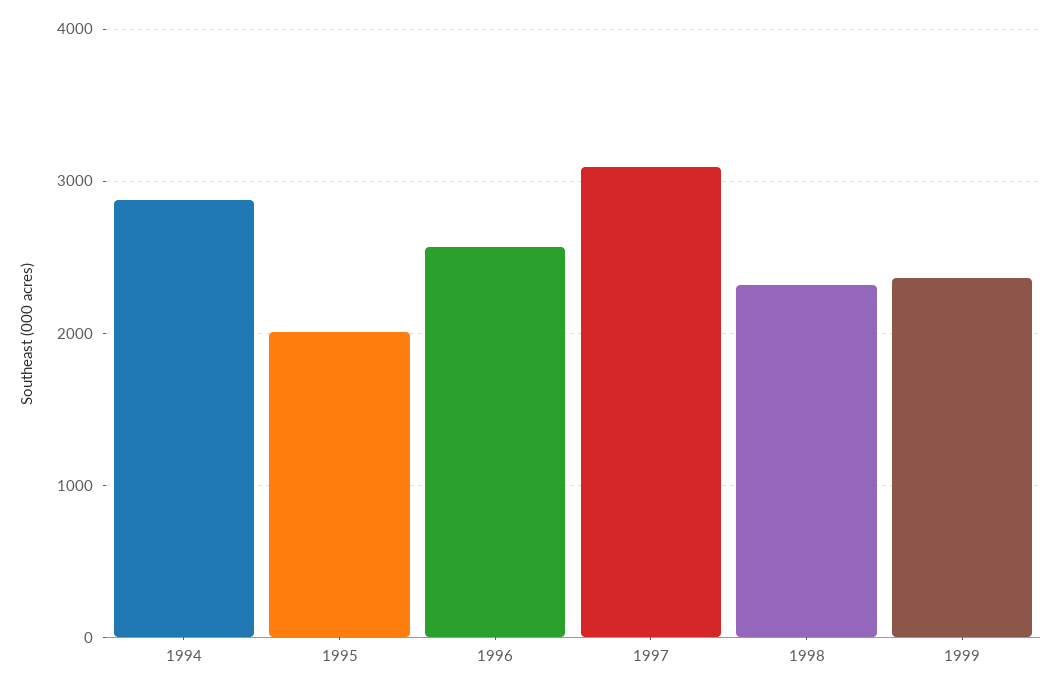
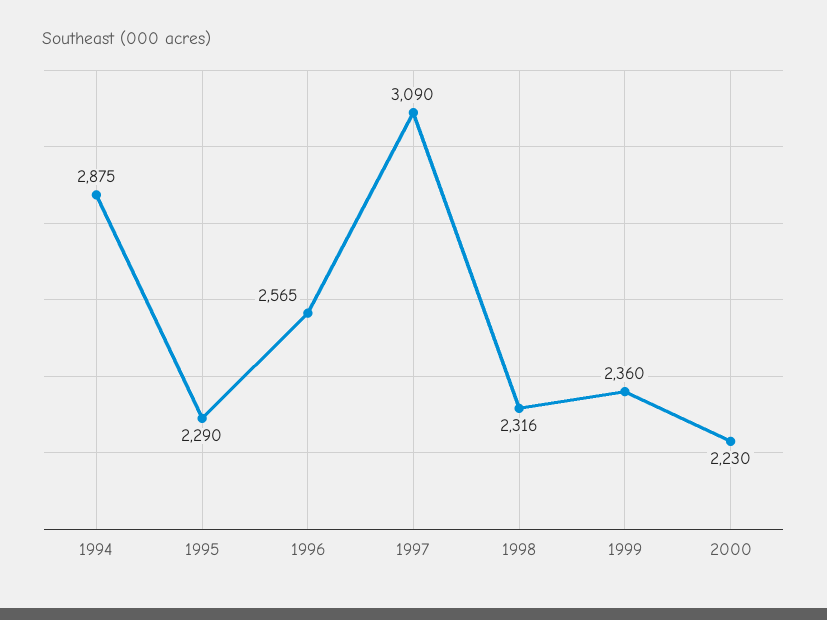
1995: 2000 -> 2290
2000: none -> 2230

